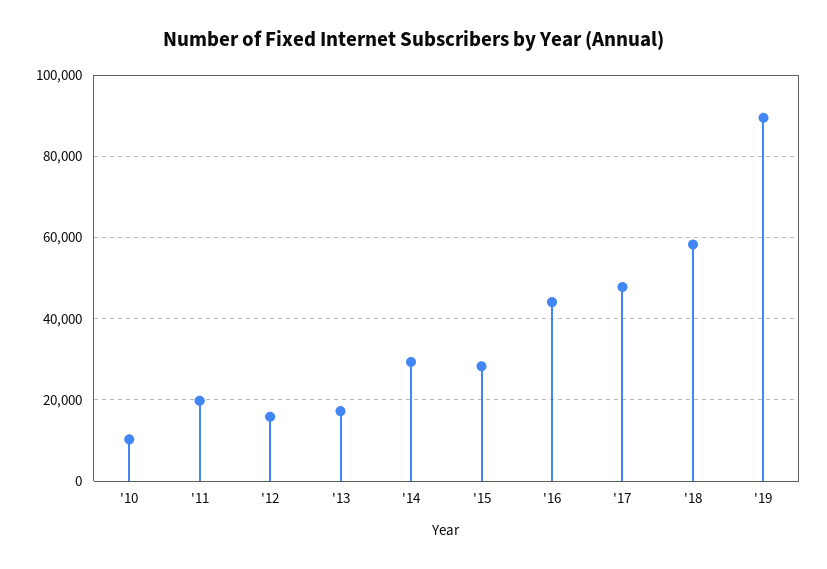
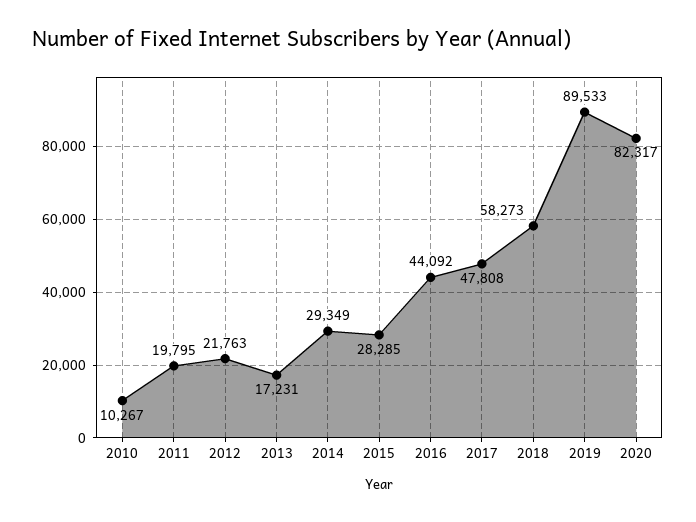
'12: 16000 -> 21763
2020: none -> 82317

